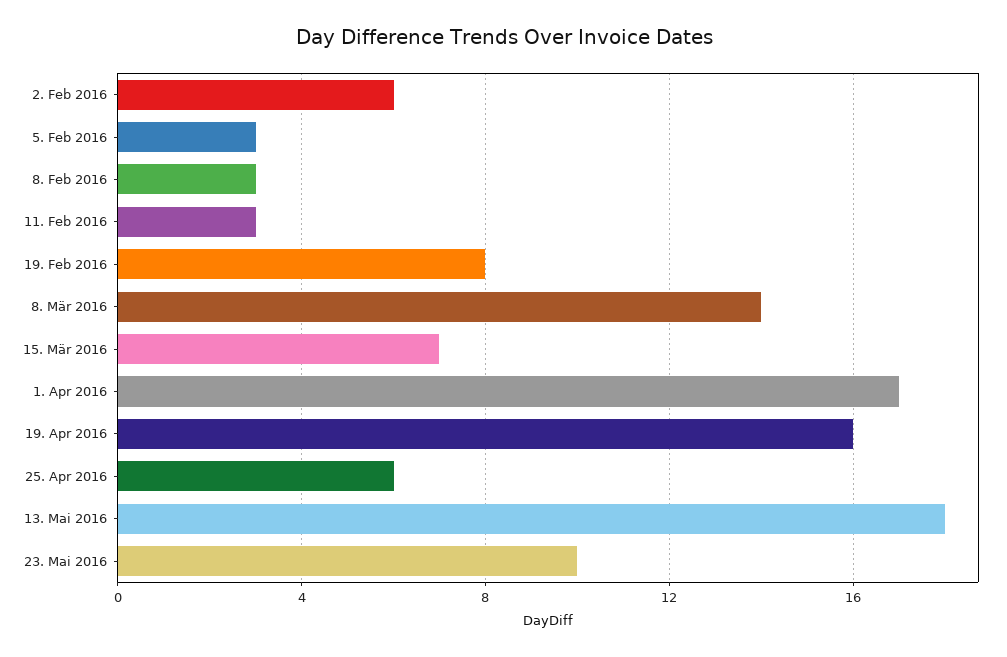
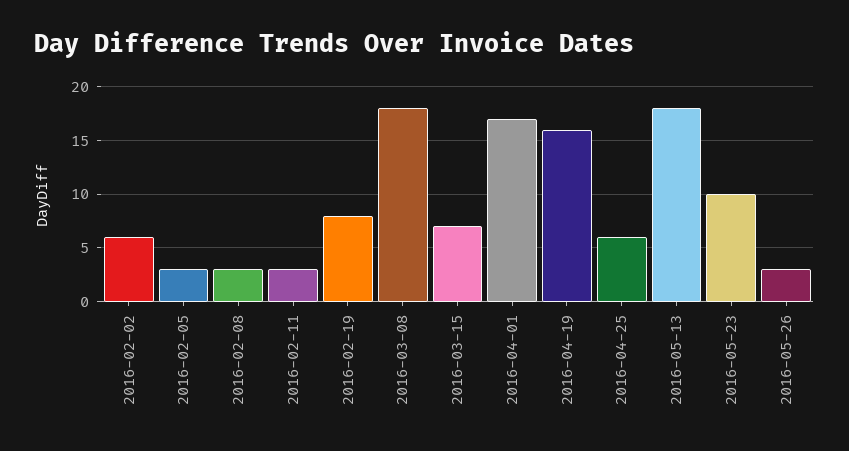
8. Mär 2016: 14 -> 18
2016-05-26: none -> 3

